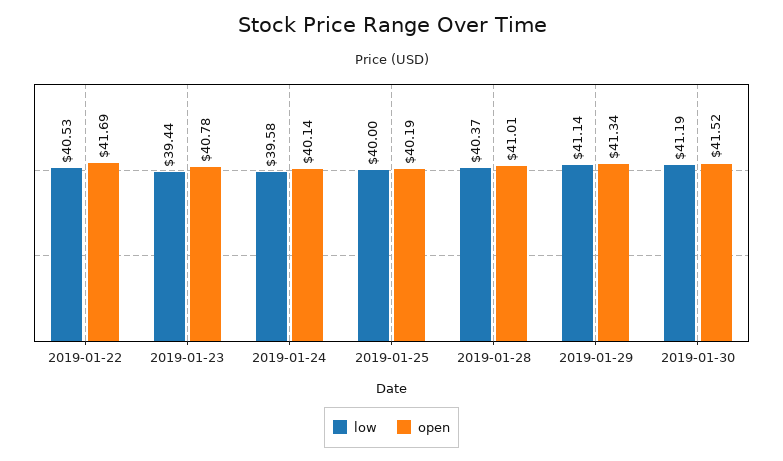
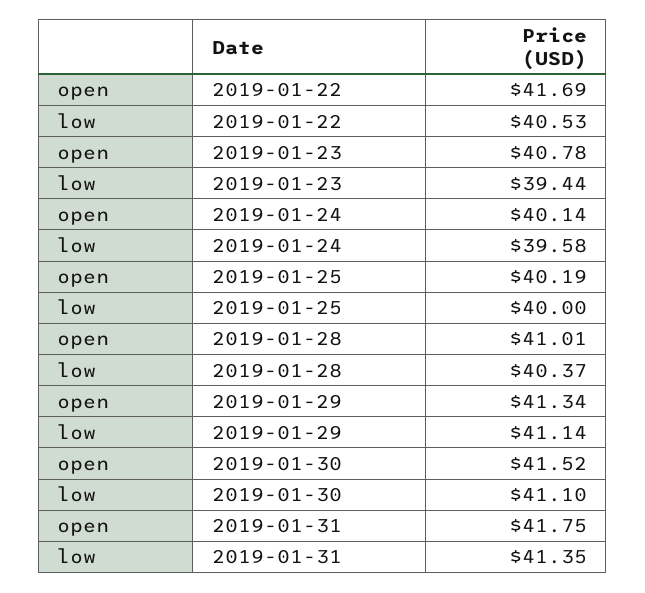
low, 2019-01-30: 41.19 -> 41.1
open, 2019-01-31: none -> 41.75
low, 2019-01-31: none -> 41.35

